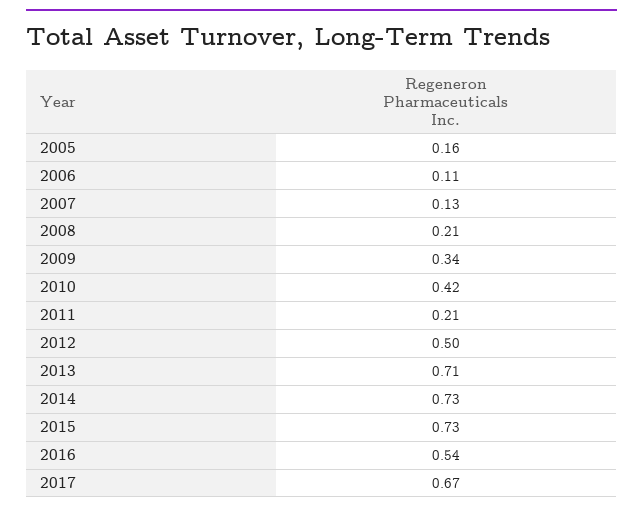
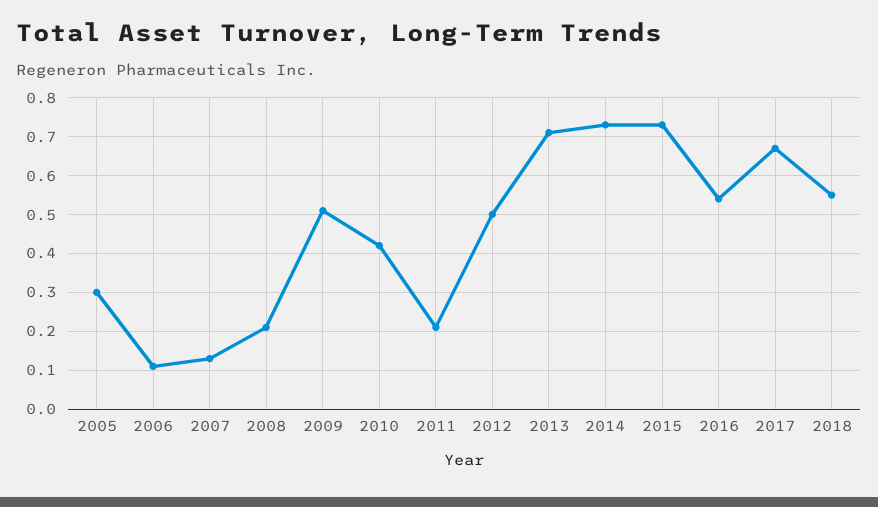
2005: 0.16 -> 0.3
2009: 0.34 -> 0.5
2018: none -> 0.55

